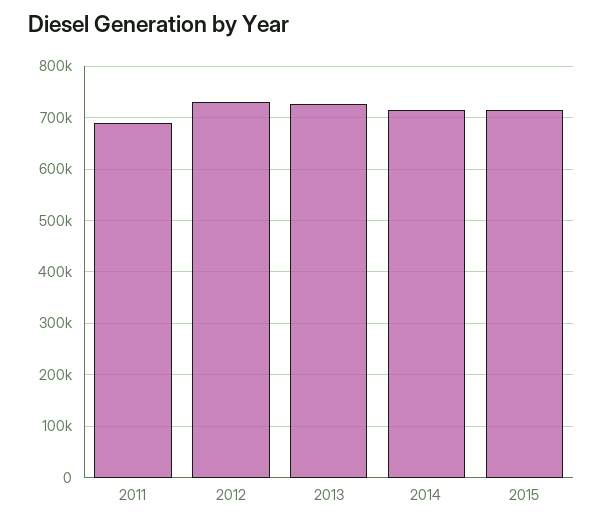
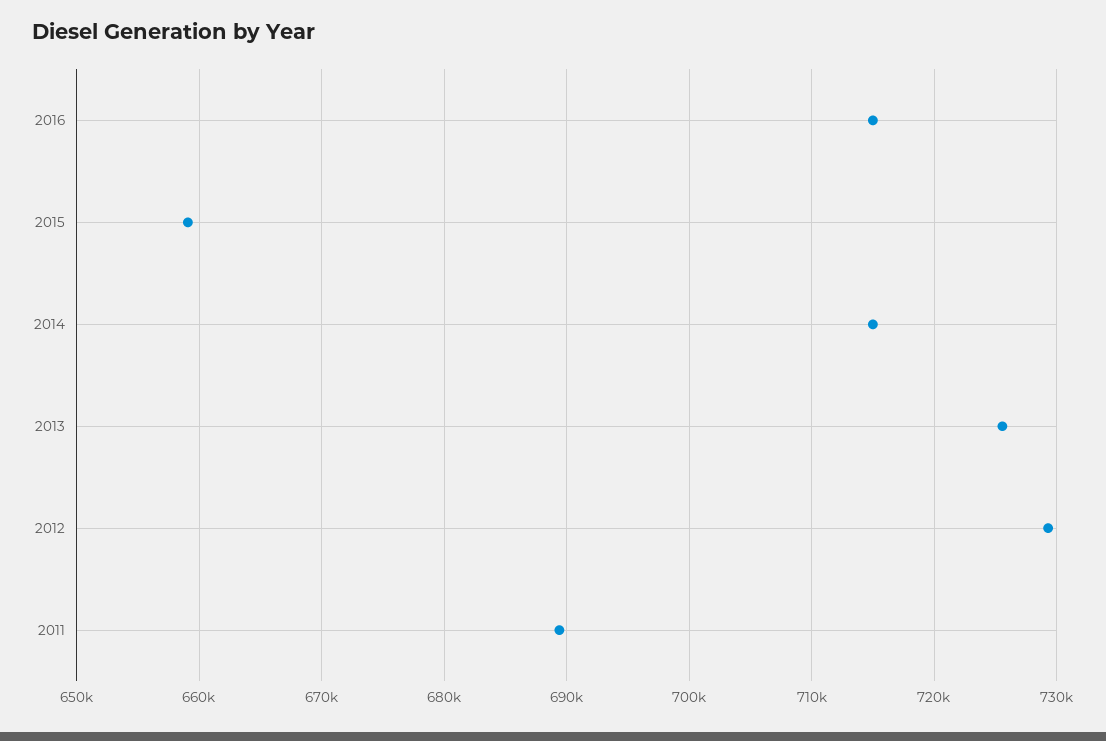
2015: 720000 -> 659000
2016: none -> 715000

